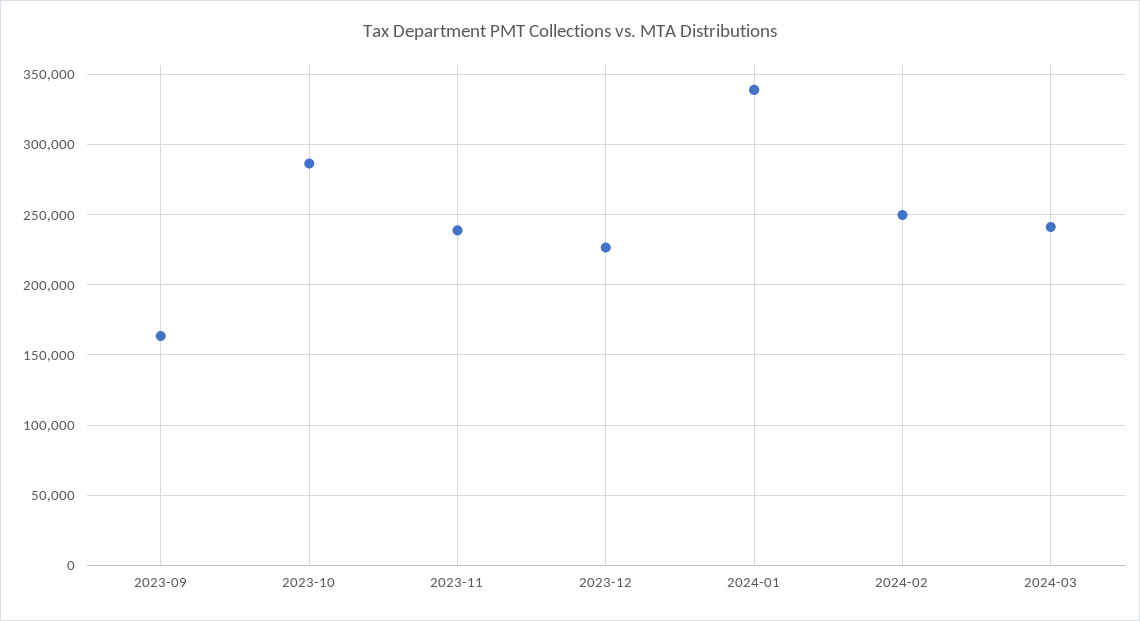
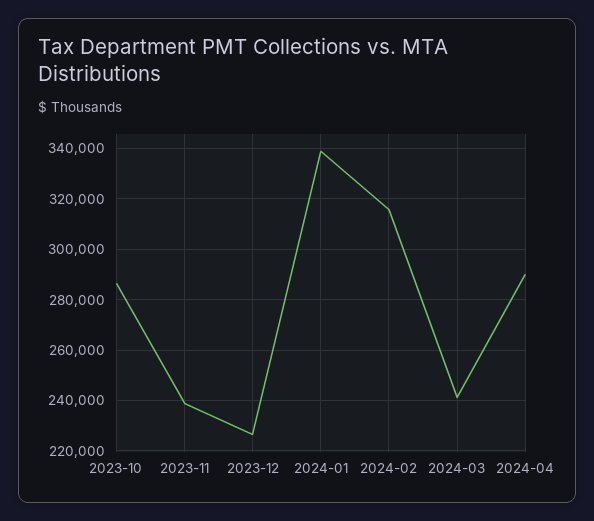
2023-09: 165000 -> none
2024-02: 250000 -> 315000
2024-04: none -> 290000

